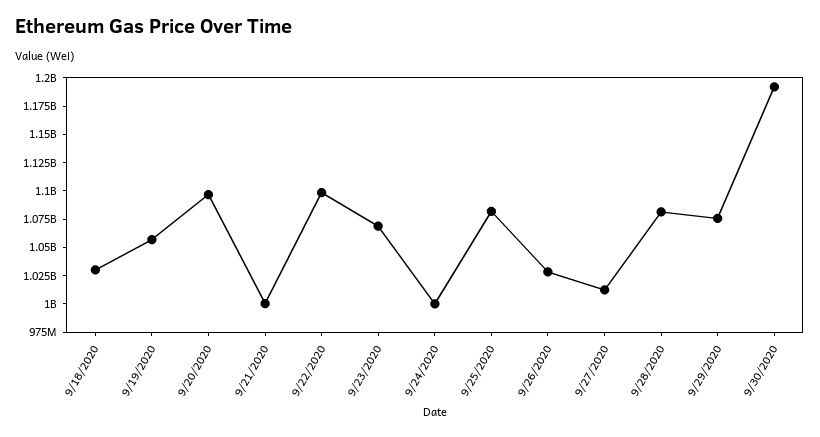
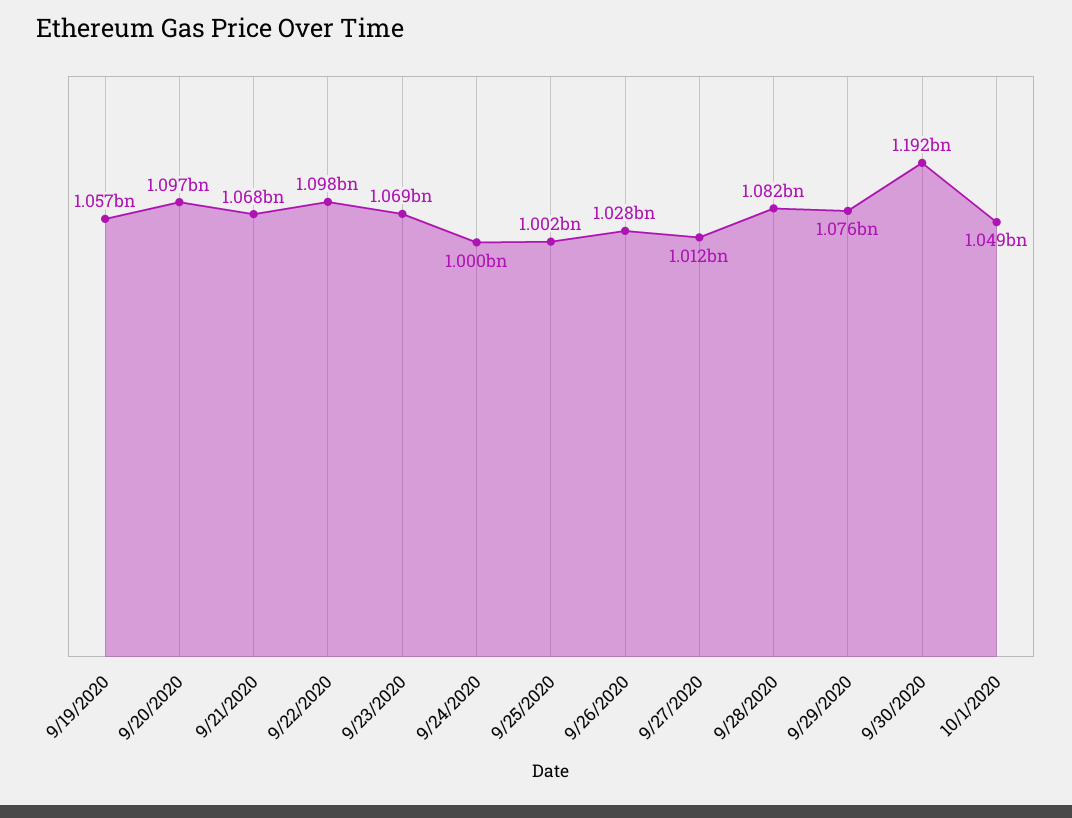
9/18/2020: 1025000000 -> none
9/21/2020: 1000000000 -> 1068000000
9/25/2020: 1075000000 -> 1002000000
10/1/2020: none -> 1049000000

